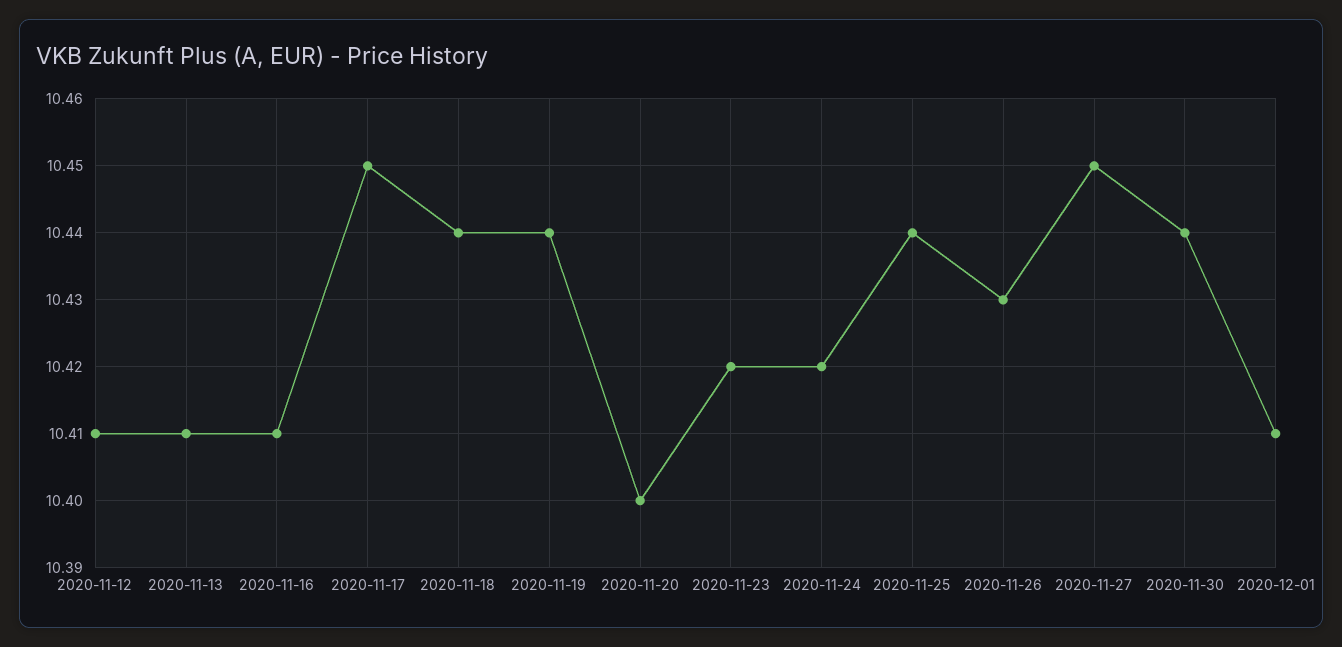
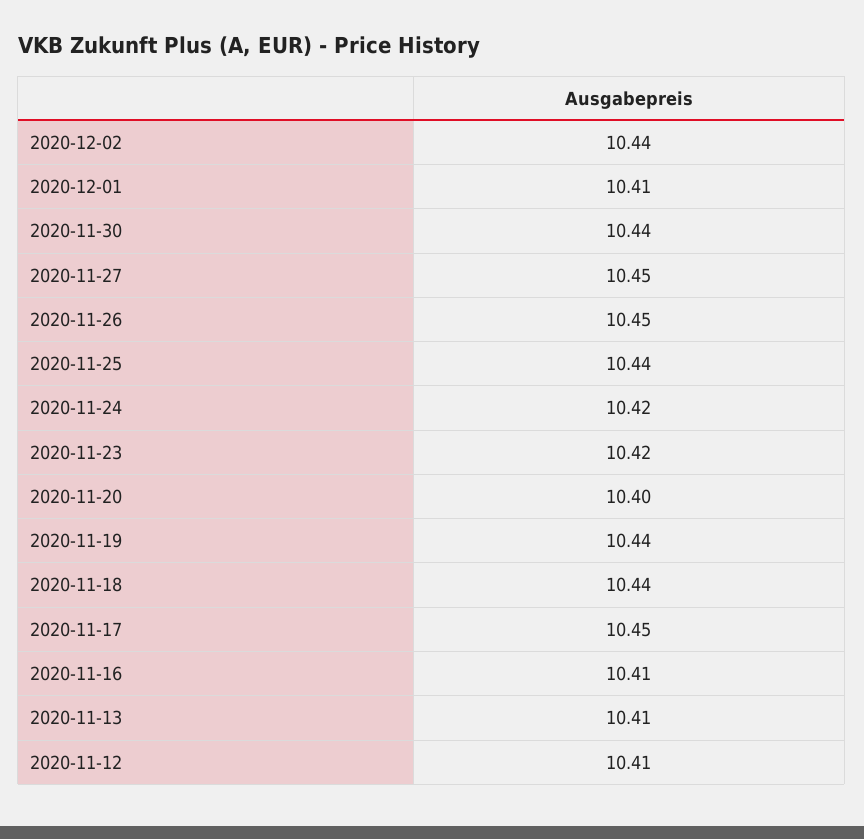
2020-11-26: 10.43 -> 10.45
2020-12-02: none -> 10.44

